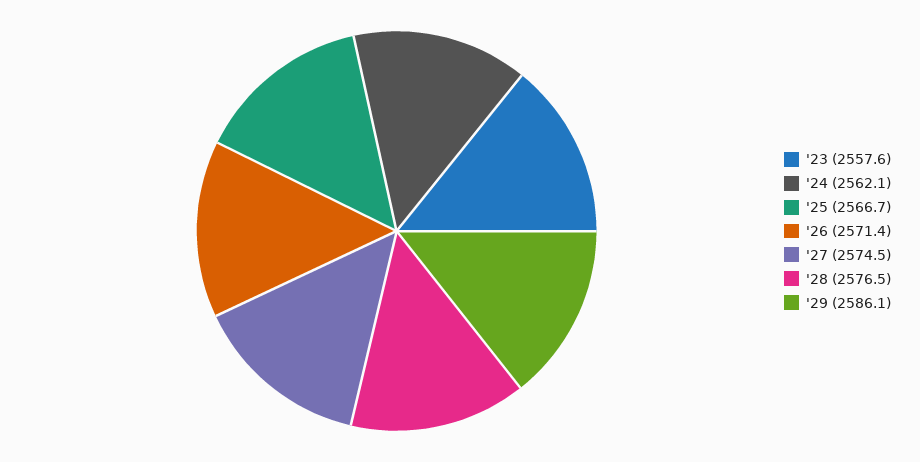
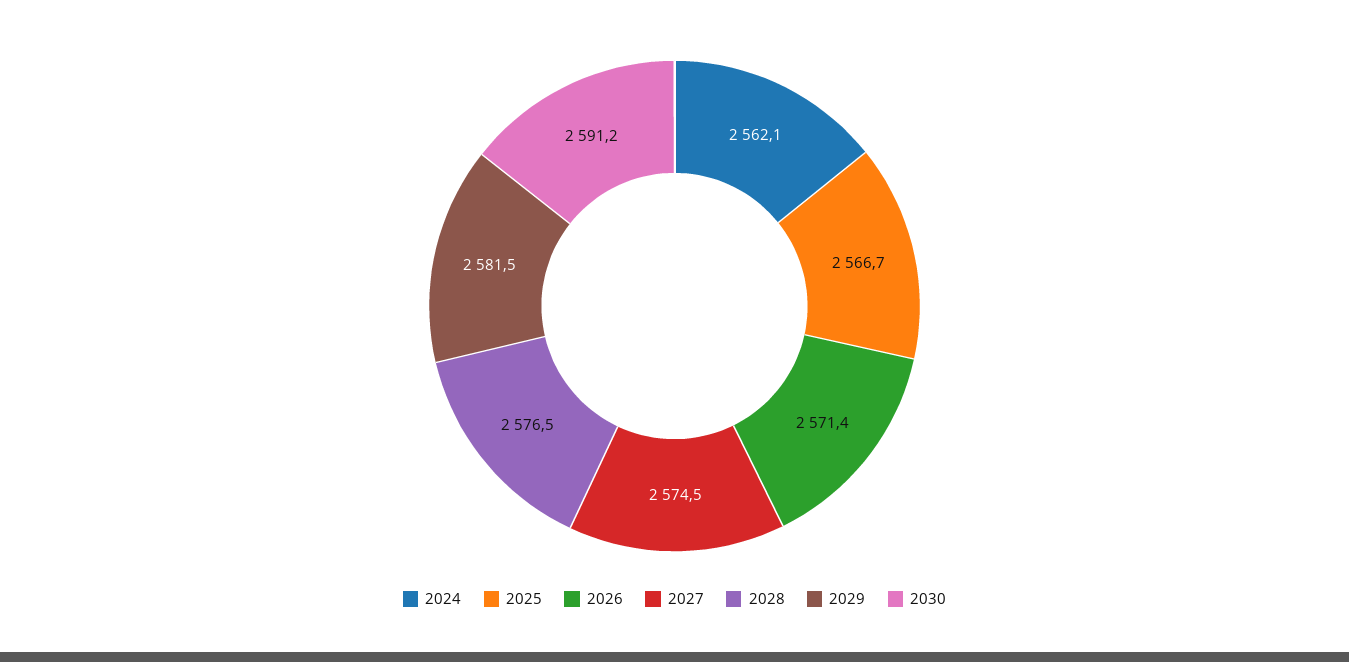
'23: 2557.6 -> none
'29: 2586.1 -> 2581.5
2030: none -> 2591.2

